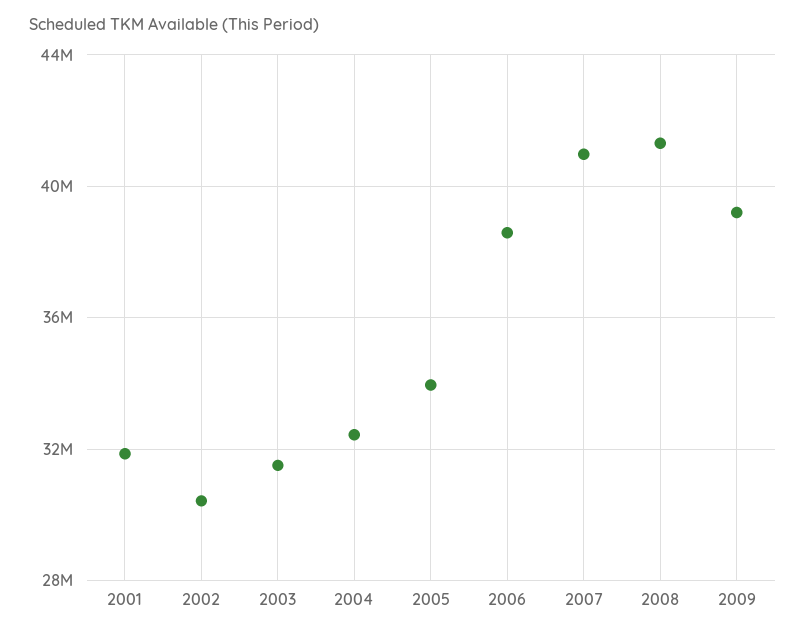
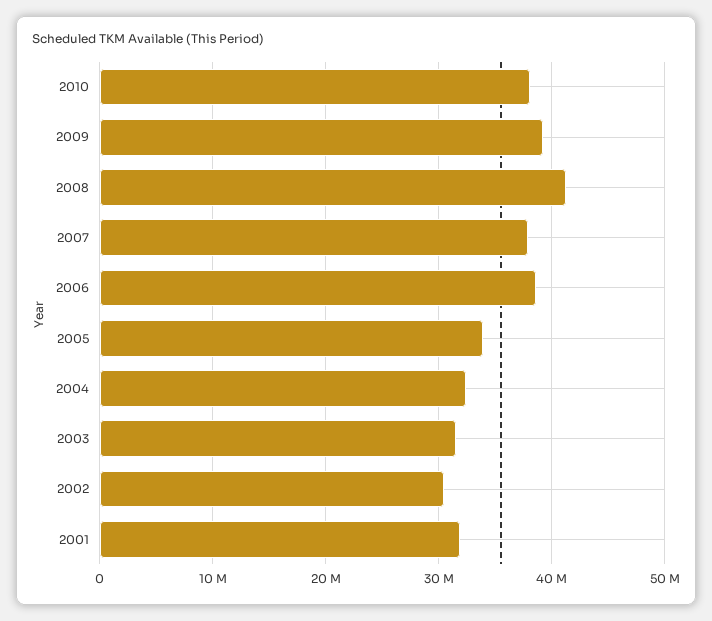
2007: 41000000 -> 38000000
2010: none -> 38000000

